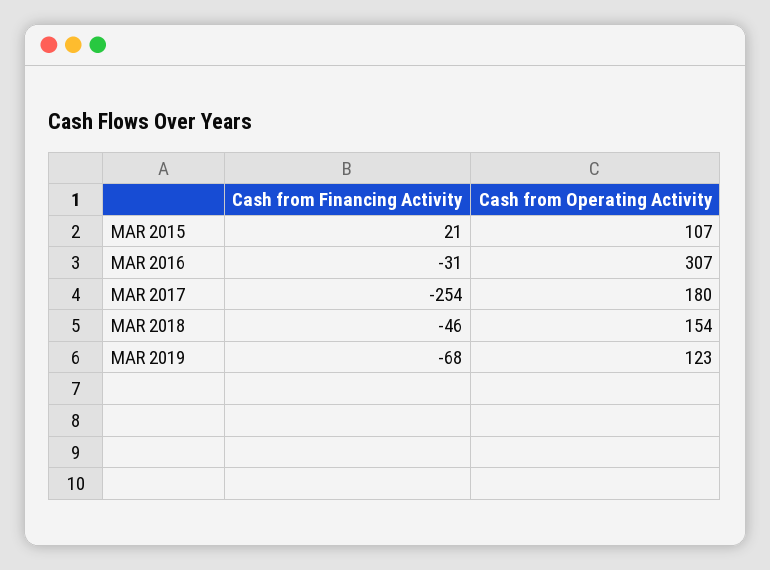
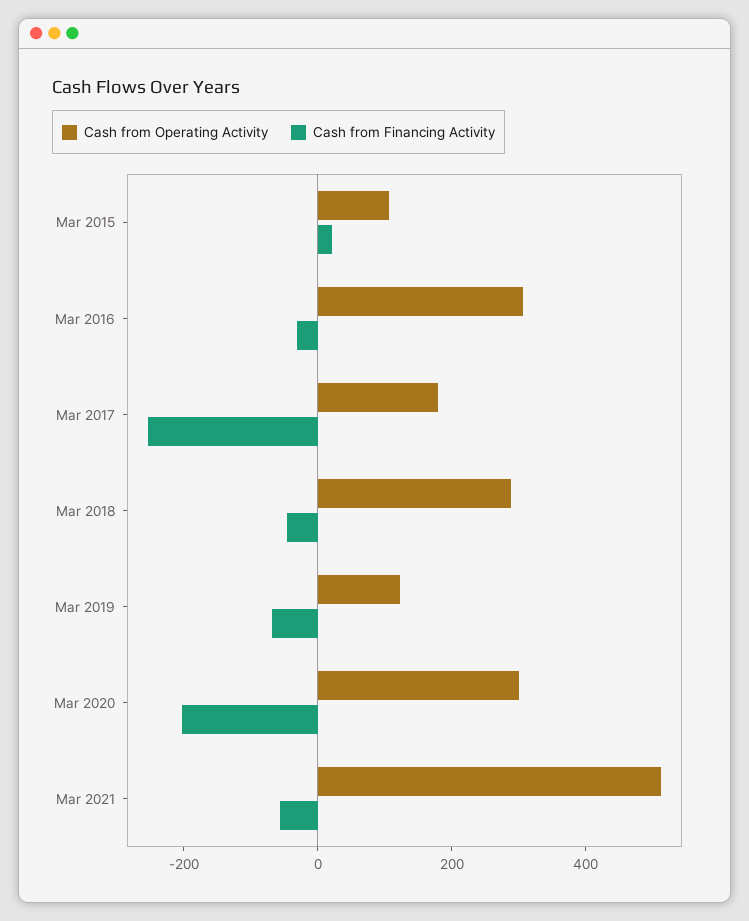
Cash from Operating Activity, MAR 2018: 154 -> 300
Cash from Operating Activity, Mar 2020: none -> 300
Cash from Financing Activity, Mar 2020: none -> -200
Cash from Operating Activity, Mar 2021: none -> 500
Cash from Financing Activity, Mar 2021: none -> -50

